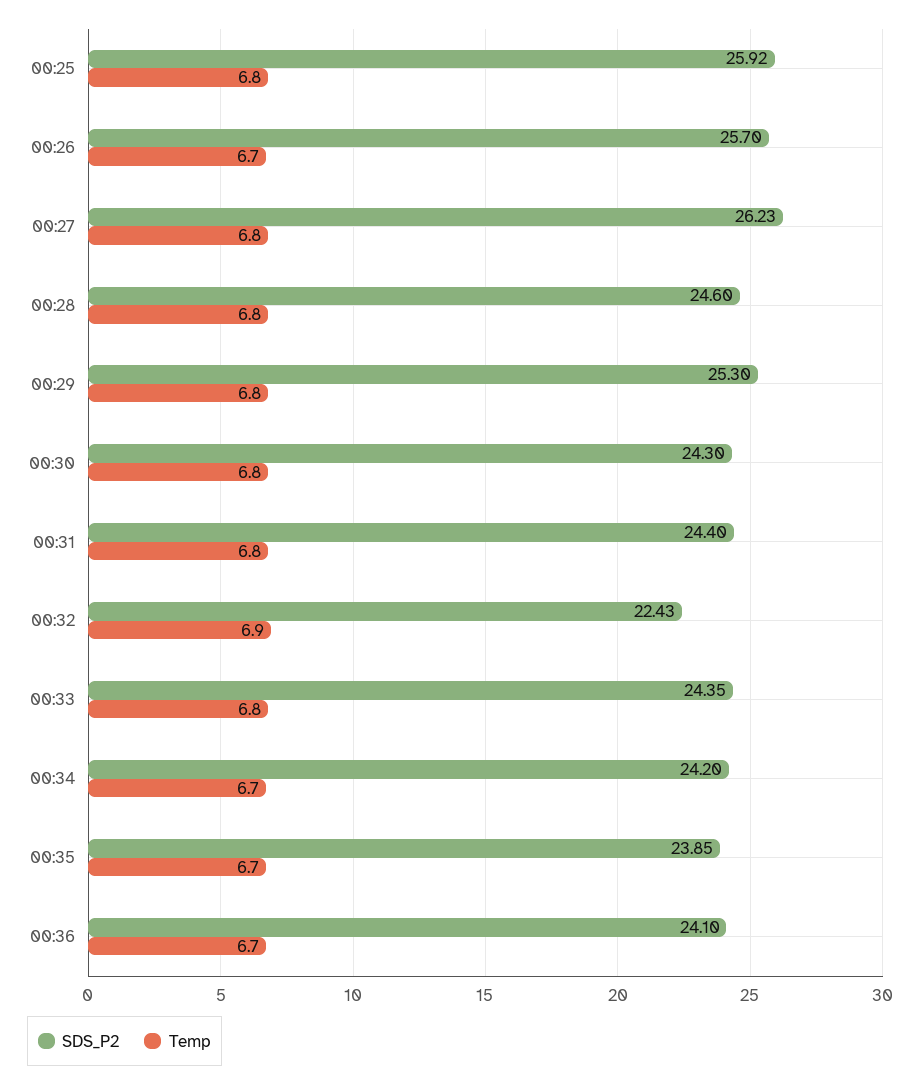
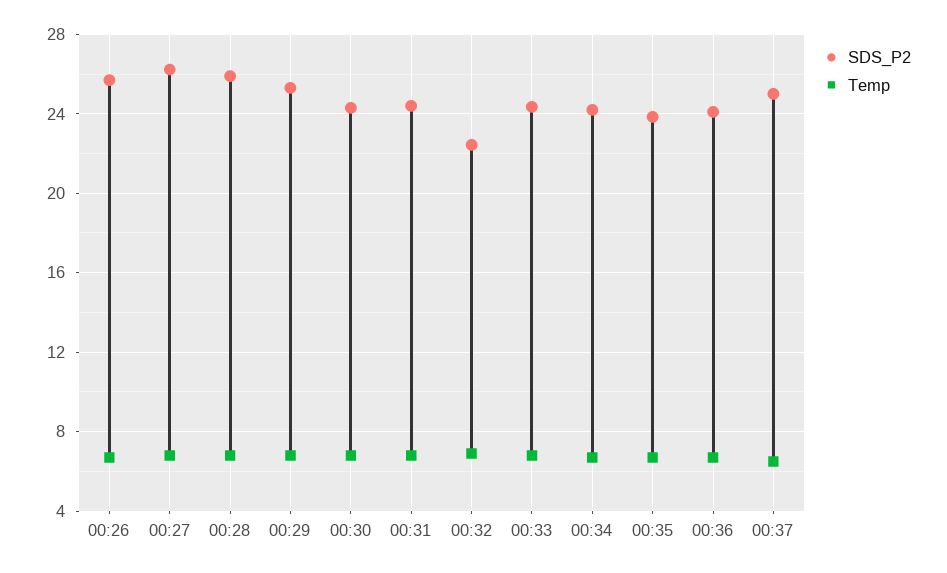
SDS_P2, 00:25: 25.92 -> none
Temp, 00:25: 6.8 -> none
SDS_P2, 00:28: 24.6 -> 26
SDS_P2, 00:37: none -> 25
Temp, 00:37: none -> 6.5

